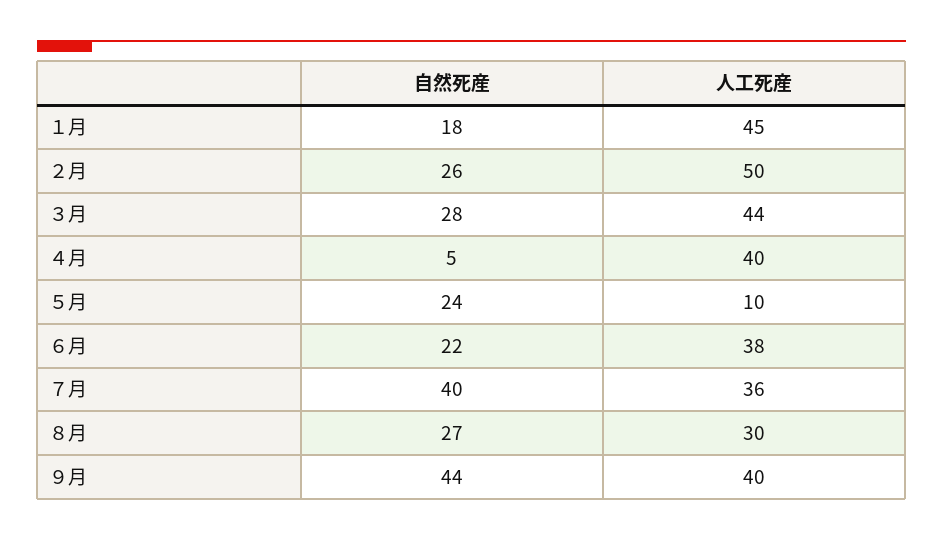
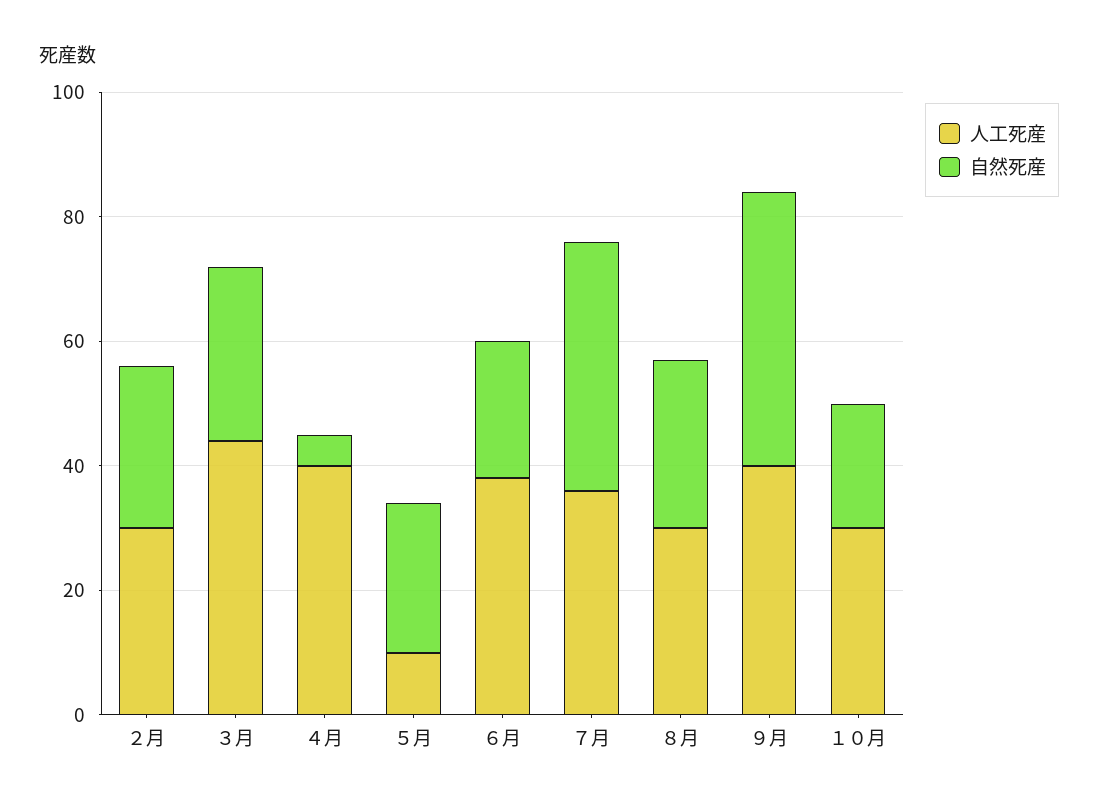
自然死産, １月: 18 -> none
人工死産, １月: 45 -> none
人工死産, ２月: 50 -> 30
人工死産, １０月: none -> 30
自然死産, １０月: none -> 20

